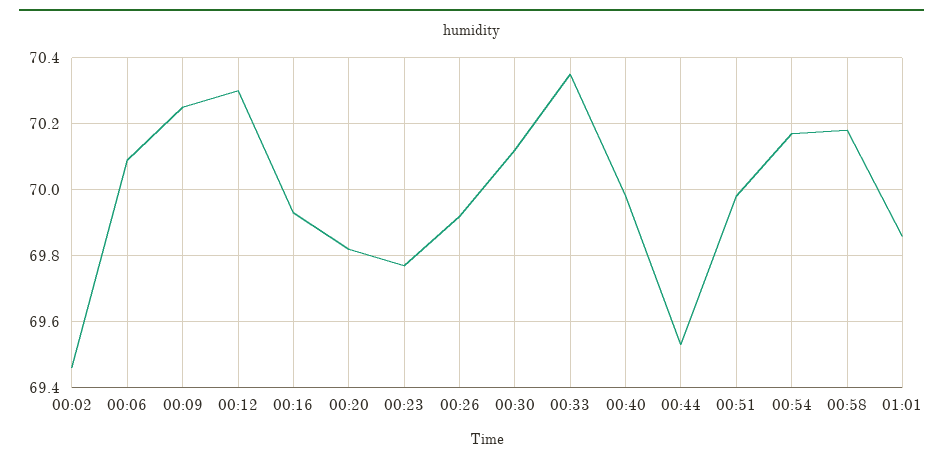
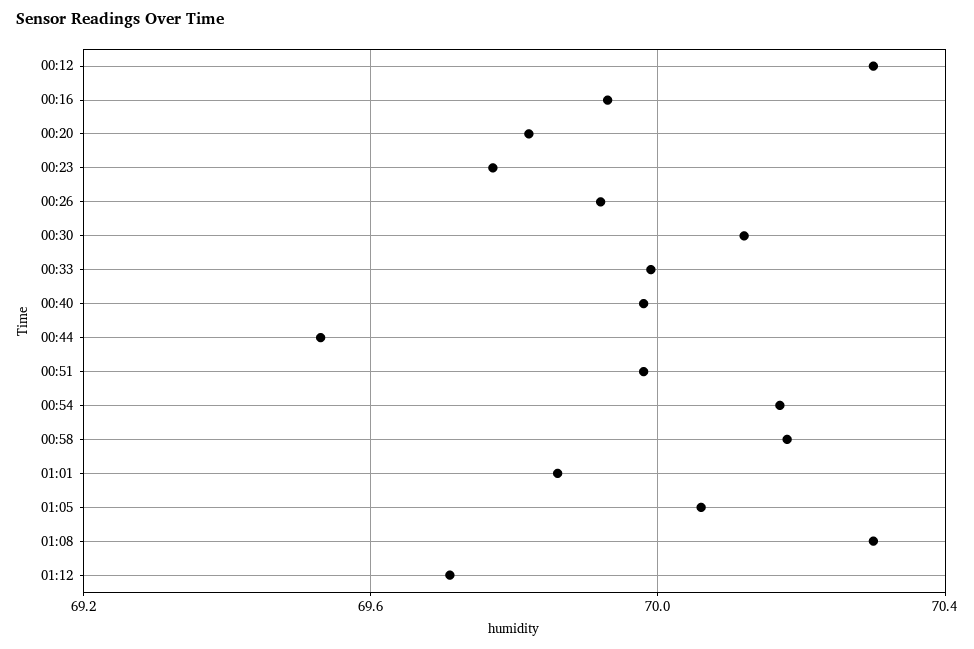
00:02: 69.45 -> none
00:06: 70.1 -> none
00:09: 70.25 -> none
00:33: 70.35 -> 70
01:05: none -> 70.05
01:08: none -> 70.3
01:12: none -> 69.7

